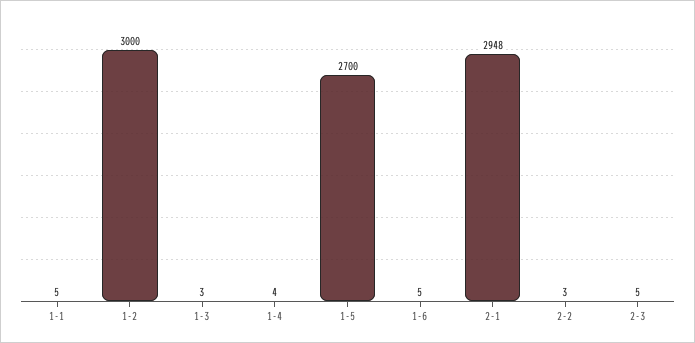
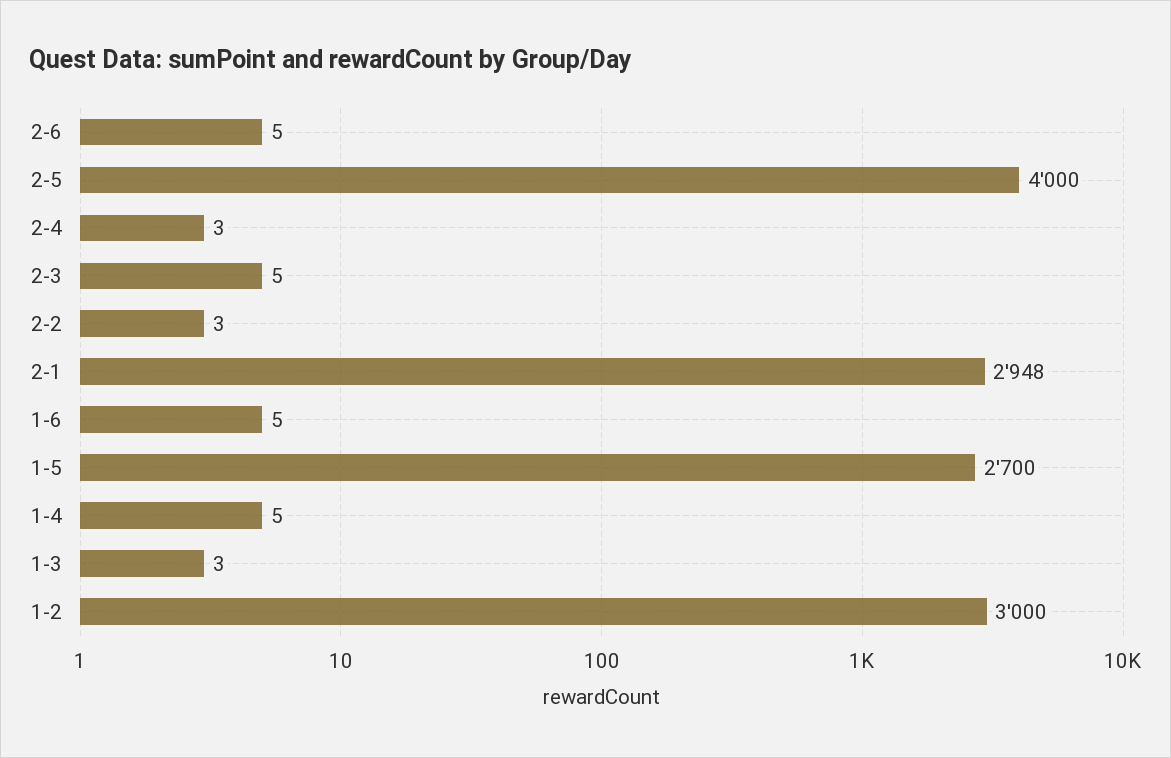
1-1: 5 -> none
1-4: 4 -> 5
2-6: none -> 5
2-5: none -> 4000
2-4: none -> 3

